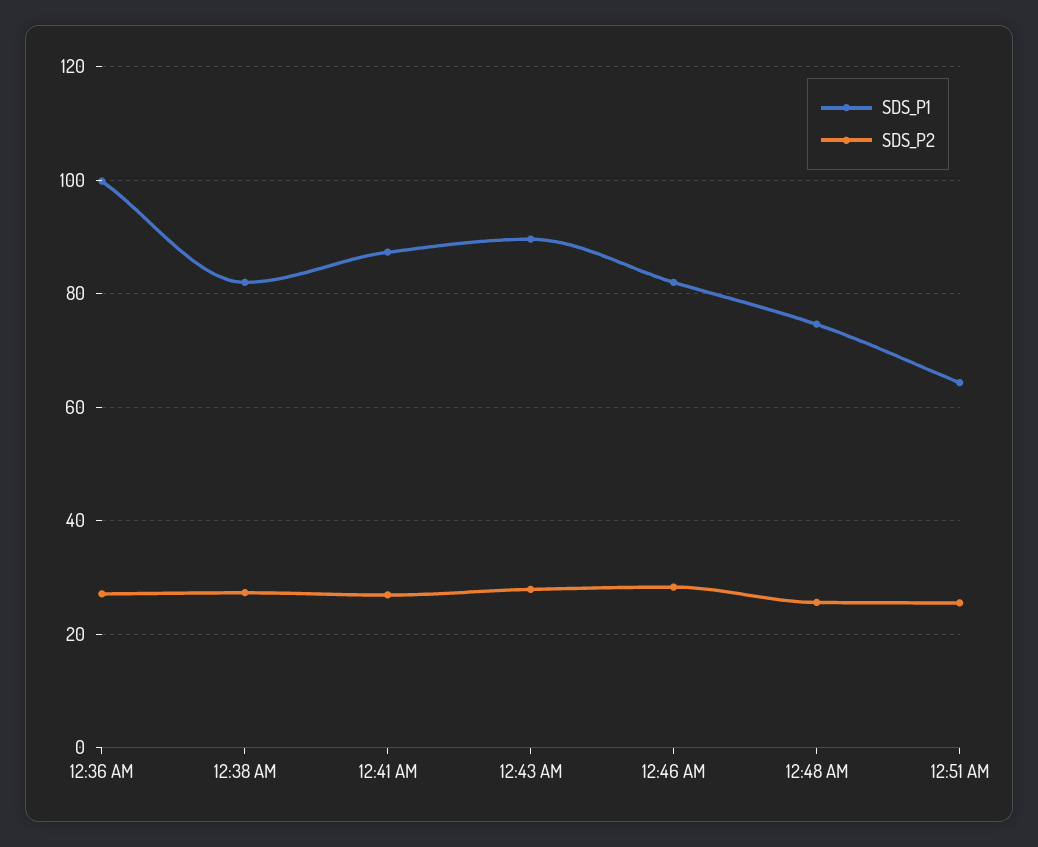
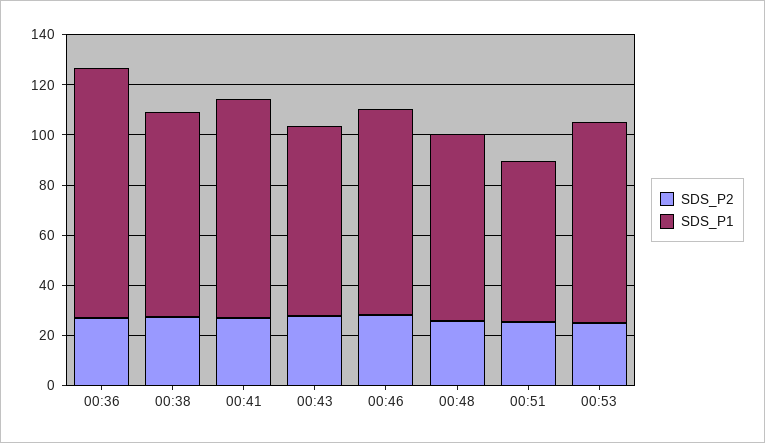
SDS_P1, 12:43 AM: 90 -> 75
SDS_P2, 00:53: none -> 25
SDS_P1, 00:53: none -> 80

